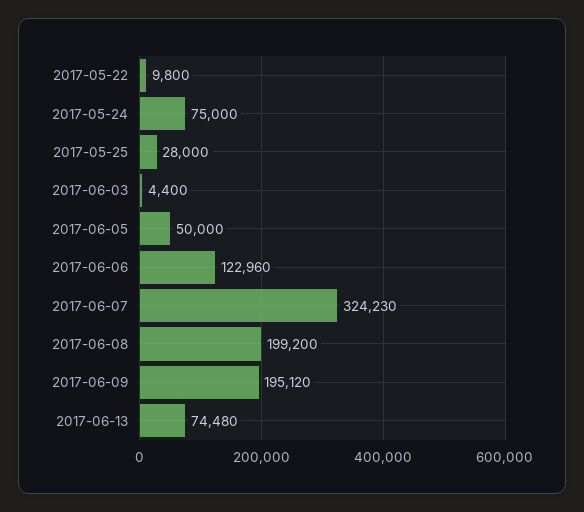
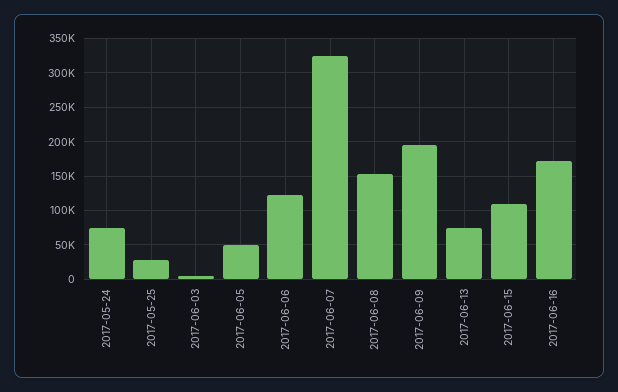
2017-05-22: 9800 -> none
2017-06-08: 199200 -> 150000
2017-06-15: none -> 110000
2017-06-16: none -> 170000

